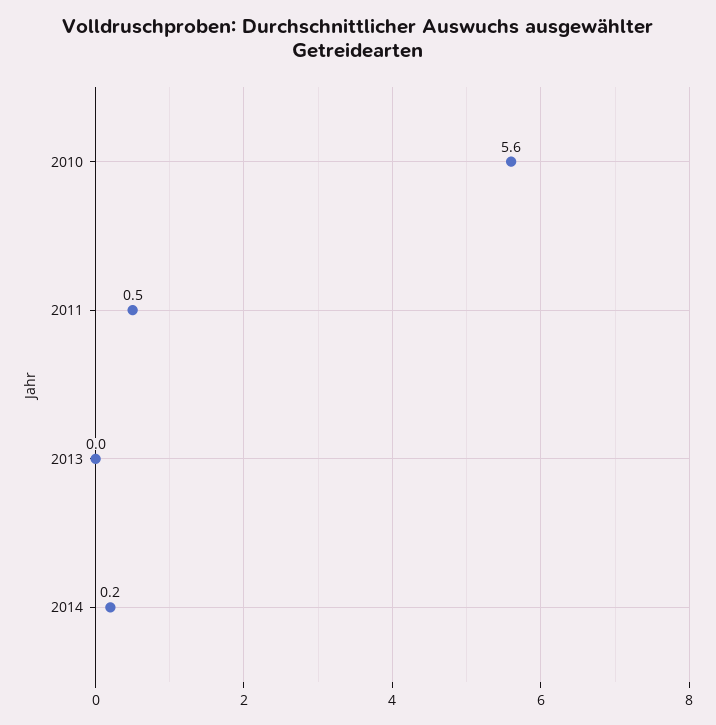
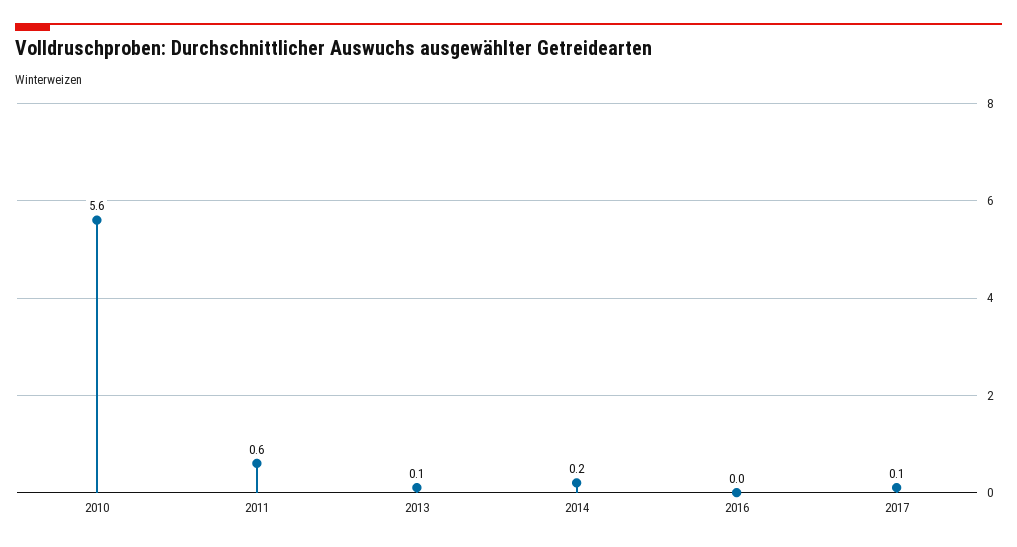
2011: 0.5 -> 0.6
2013: 0 -> 0.1
2016: none -> 0
2017: none -> 0.1

